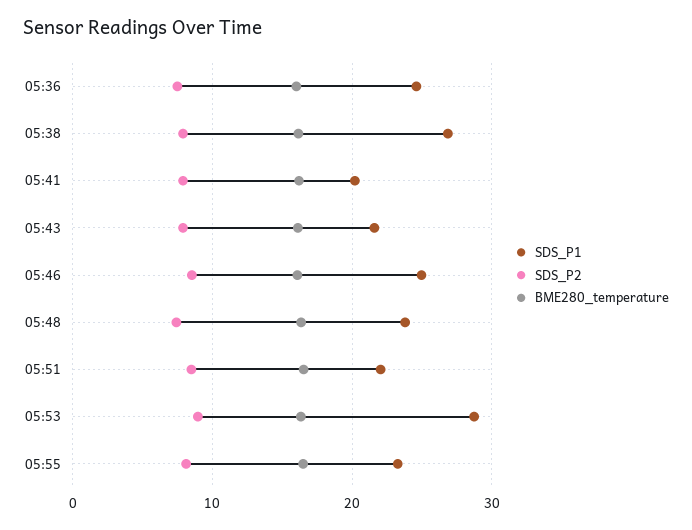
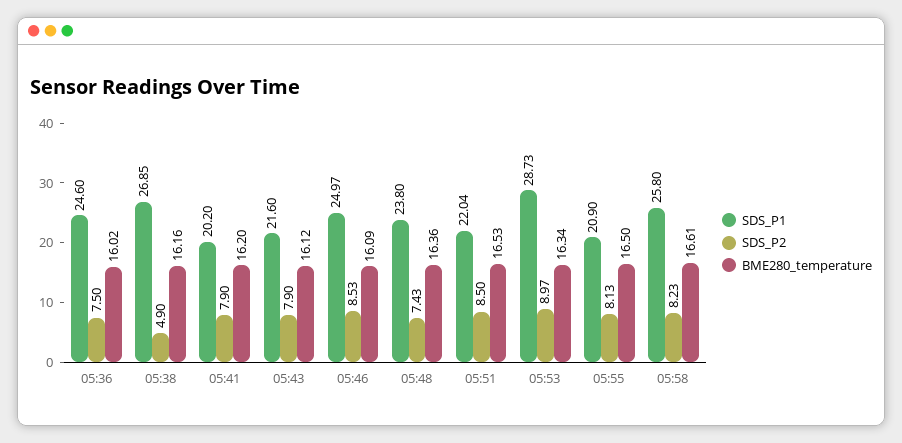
SDS_P2, 05:38: 8 -> 4.9
SDS_P1, 05:55: 23 -> 20.9
SDS_P1, 05:58: none -> 25.8
SDS_P2, 05:58: none -> 8.23
BME280_temperature, 05:58: none -> 16.61

